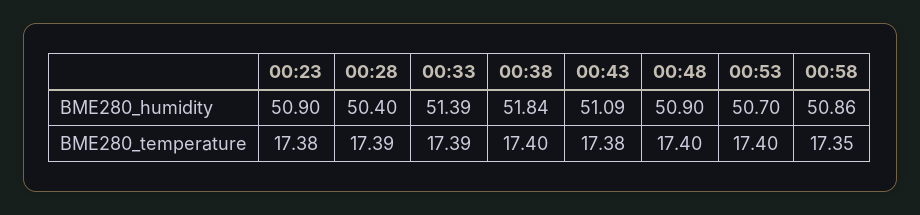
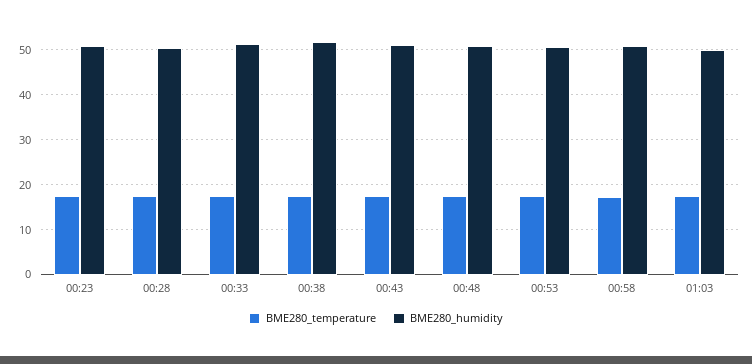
BME280_temperature, 01:03: none -> 18
BME280_humidity, 01:03: none -> 50

